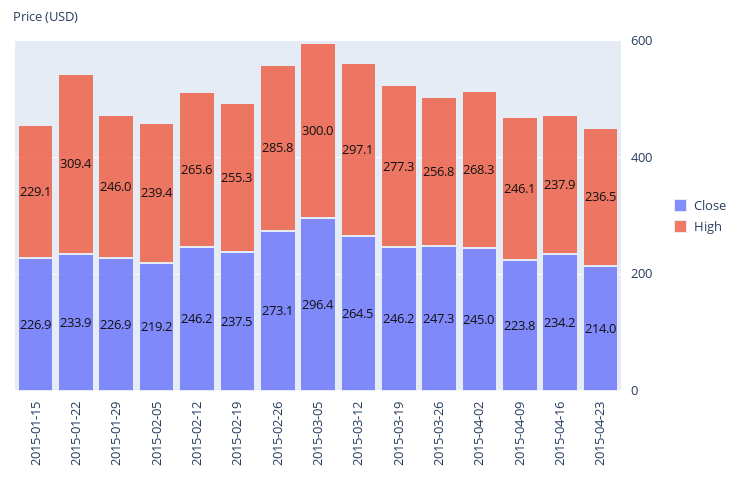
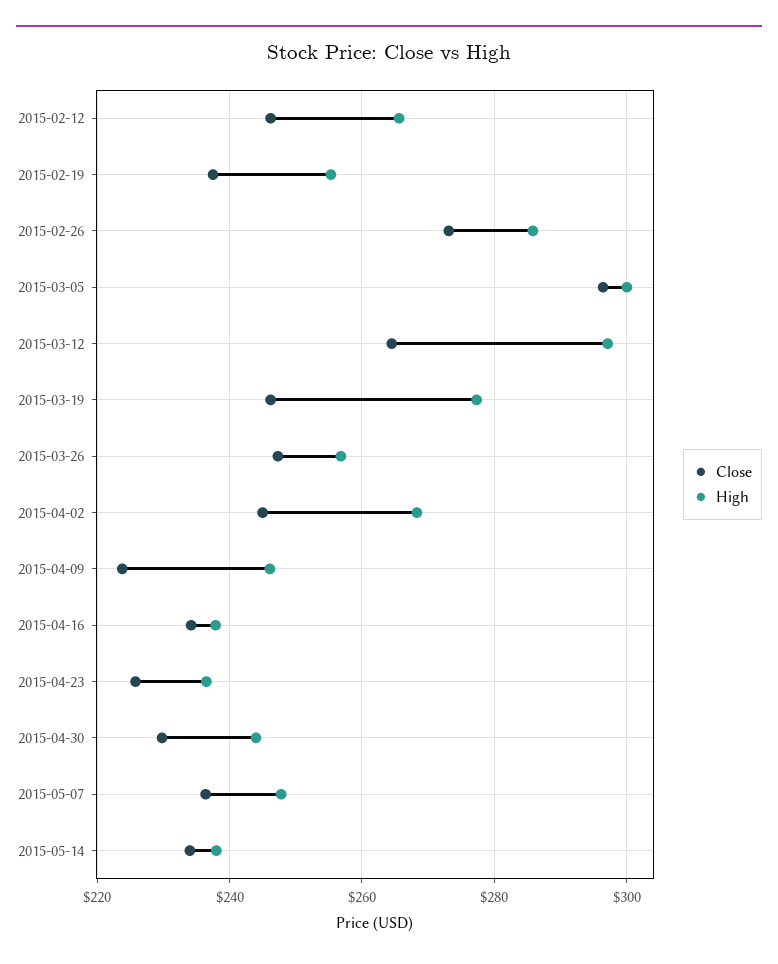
Close, 2015-01-15: 226.9 -> none
High, 2015-01-15: 229.1 -> none
Close, 2015-01-22: 233.9 -> none
High, 2015-01-22: 309.4 -> none
Close, 2015-01-29: 226.9 -> none
High, 2015-01-29: 246 -> none
Close, 2015-02-05: 219.2 -> none
High, 2015-02-05: 239.4 -> none
Close, 2015-04-23: 214 -> 226
Close, 2015-04-30: none -> 230
High, 2015-04-30: none -> 244
Close, 2015-05-07: none -> 236
High, 2015-05-07: none -> 248
Close, 2015-05-14: none -> 234
High, 2015-05-14: none -> 238

